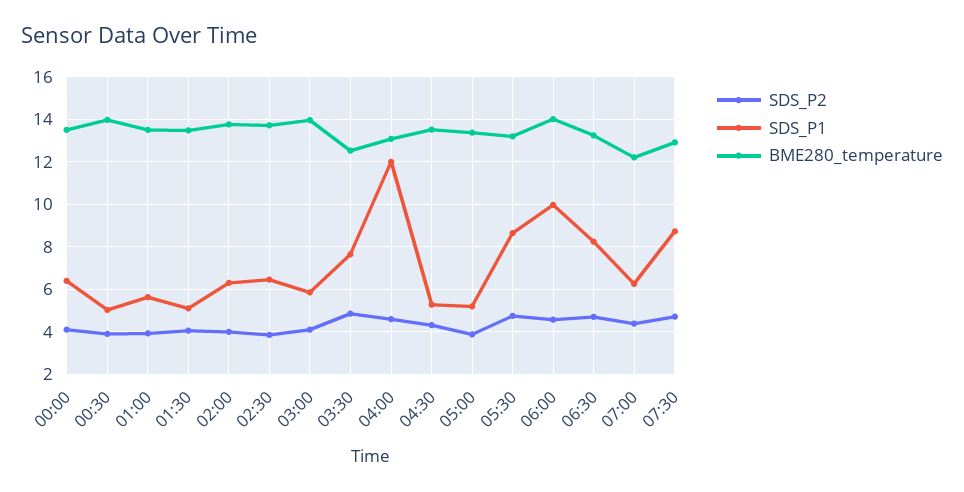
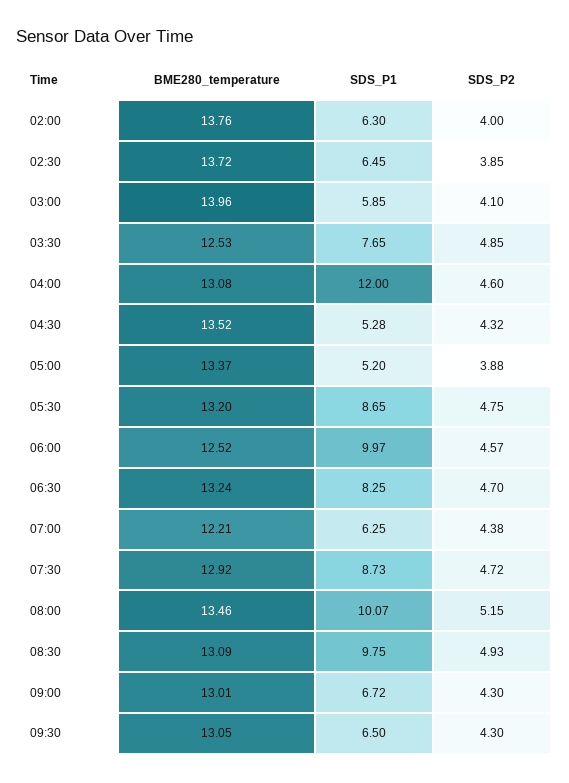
SDS_P2, 00:00: 4 -> none
SDS_P1, 00:00: 6.5 -> none
BME280_temperature, 00:00: 13.5 -> none
SDS_P2, 00:30: 4 -> none
SDS_P1, 00:30: 5 -> none
BME280_temperature, 00:30: 14 -> none
SDS_P2, 01:00: 4 -> none
SDS_P1, 01:00: 5.5 -> none
BME280_temperature, 01:00: 13.5 -> none
SDS_P2, 01:30: 4 -> none
SDS_P1, 01:30: 5 -> none
BME280_temperature, 01:30: 13.5 -> none
BME280_temperature, 06:00: 14 -> 12.52
BME280_temperature, 08:00: none -> 13.46
SDS_P1, 08:00: none -> 10.07
SDS_P2, 08:00: none -> 5.15
BME280_temperature, 08:30: none -> 13.09
SDS_P1, 08:30: none -> 9.75
SDS_P2, 08:30: none -> 4.93
BME280_temperature, 09:00: none -> 13.01
SDS_P1, 09:00: none -> 6.72
SDS_P2, 09:00: none -> 4.3
BME280_temperature, 09:30: none -> 13.05
SDS_P1, 09:30: none -> 6.5
SDS_P2, 09:30: none -> 4.3

